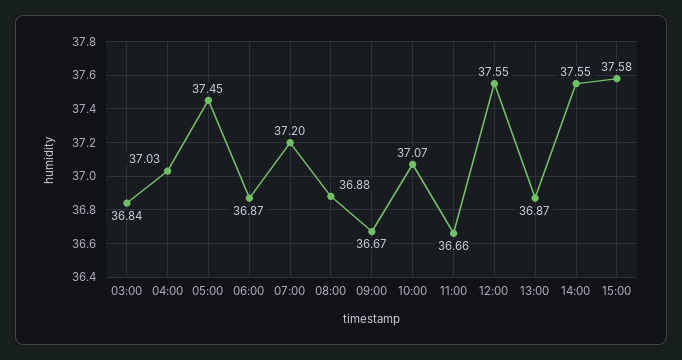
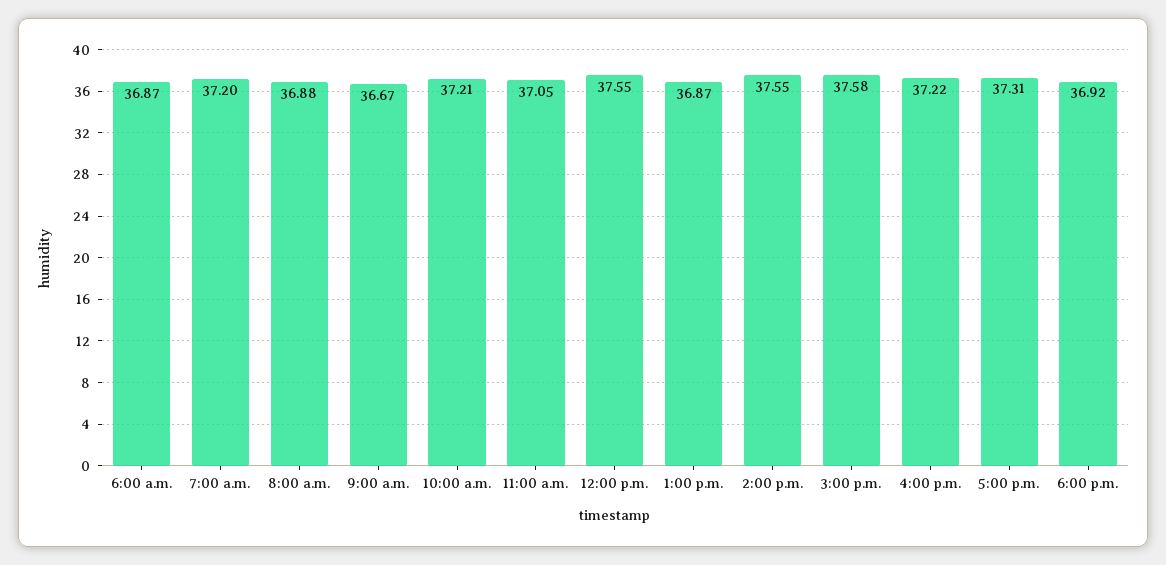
03:00: 36.84 -> none
04:00: 37.03 -> none
05:00: 37.45 -> none
10:00: 37.07 -> 37.21
11:00: 36.66 -> 37.05
4:00 p.m.: none -> 37.22
5:00 p.m.: none -> 37.31
6:00 p.m.: none -> 36.92

